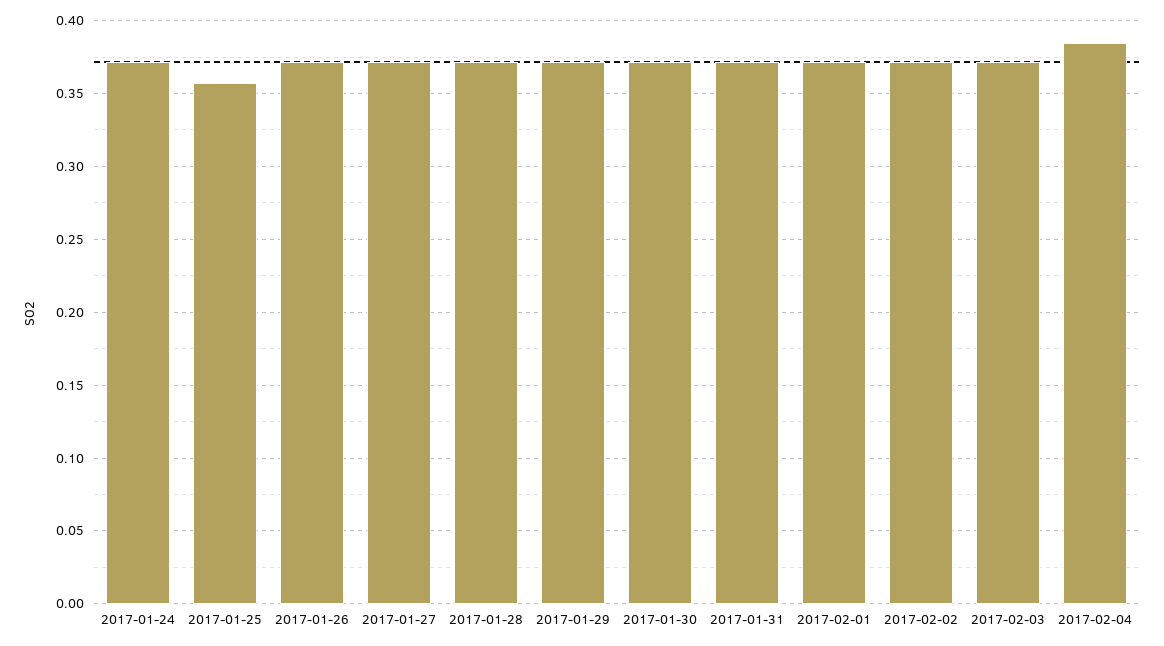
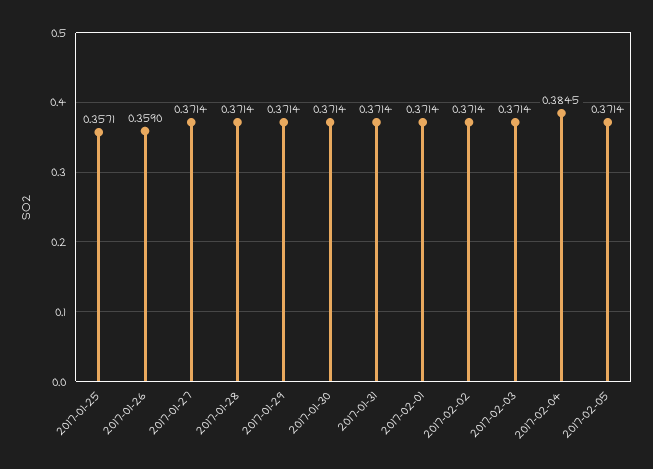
2017-01-24: 0.37 -> none
2017-01-26: 0.37 -> 0.359
2017-02-05: none -> 0.3714

